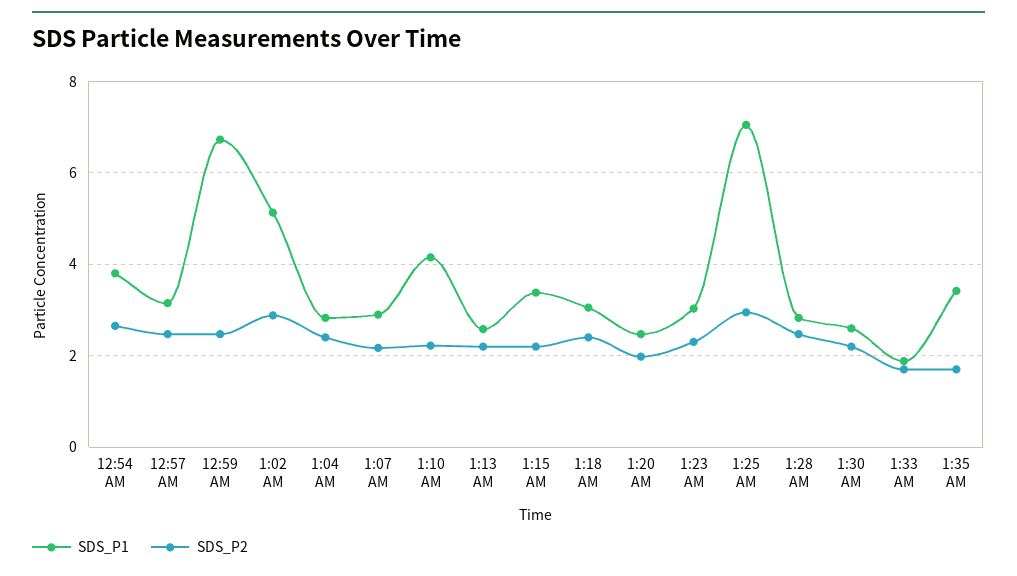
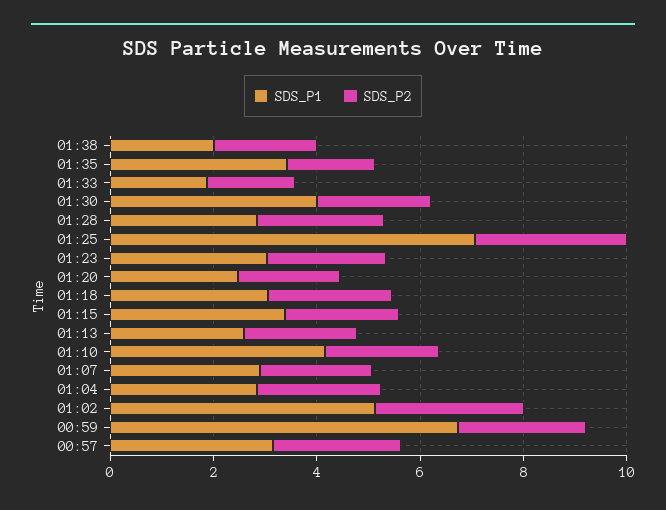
SDS_P1, 12:54 AM: 3.8 -> none
SDS_P2, 12:54 AM: 2.6 -> none
SDS_P1, 1:30 AM: 2.6 -> 4
SDS_P1, 01:38: none -> 2
SDS_P2, 01:38: none -> 2

